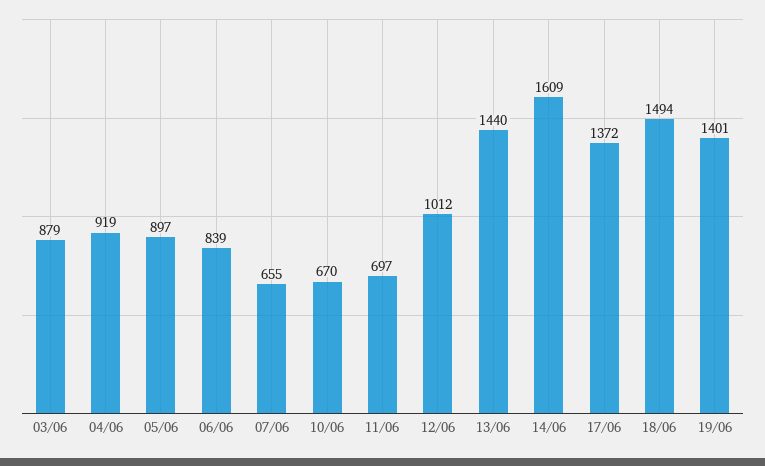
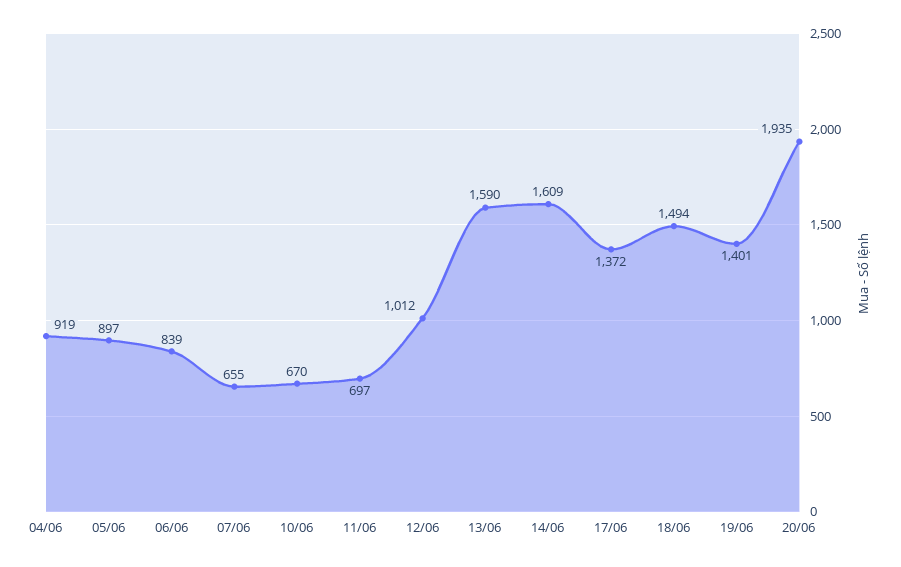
03/06: 879 -> none
13/06: 1440 -> 1590
20/06: none -> 1935

